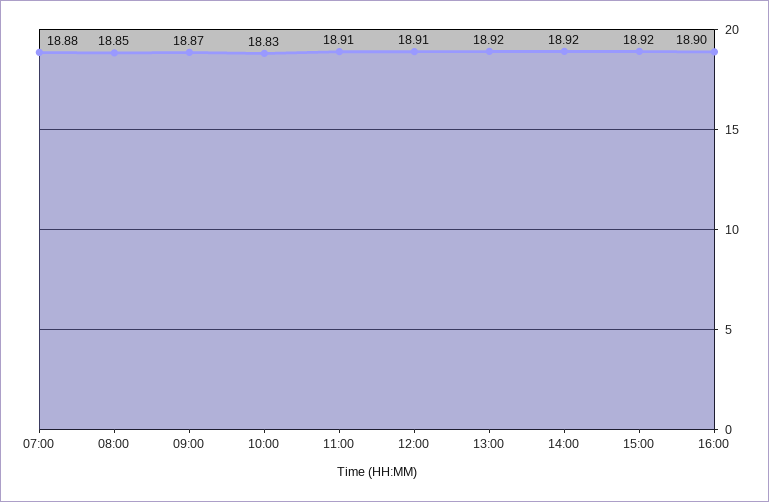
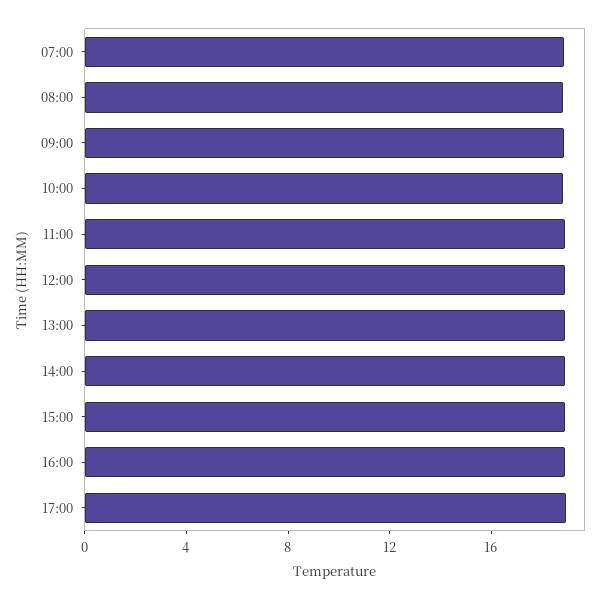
17:00: none -> 19

